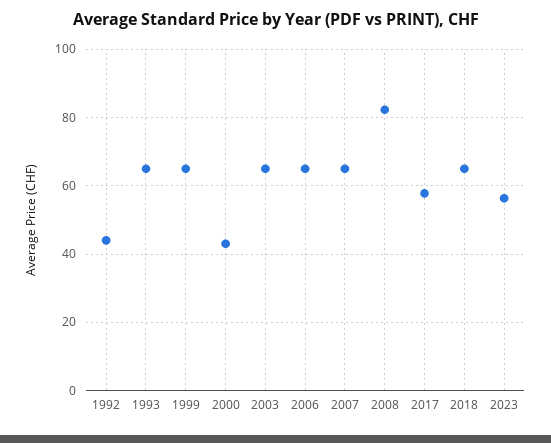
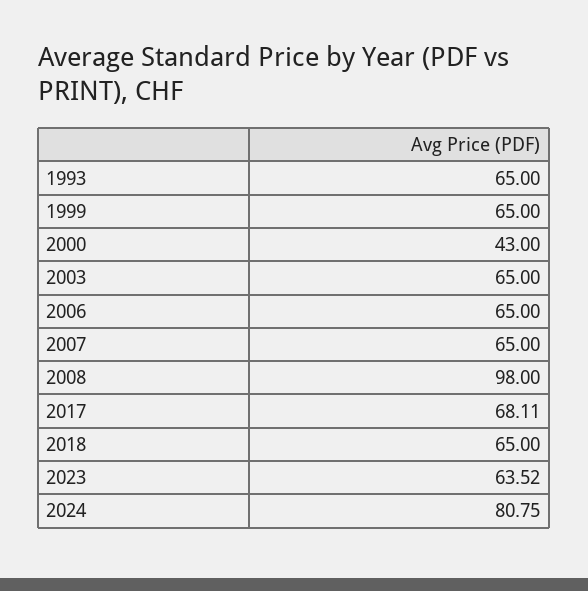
1992: 44 -> none
2008: 82 -> 98
2017: 58 -> 68.11
2023: 56 -> 63.52
2024: none -> 80.75

